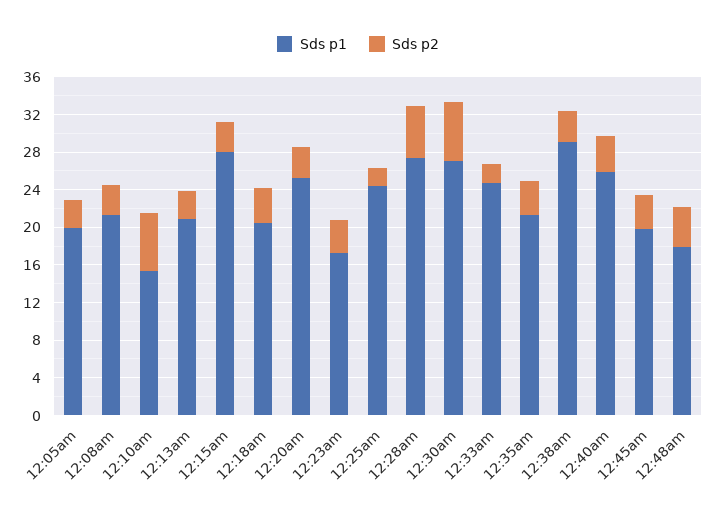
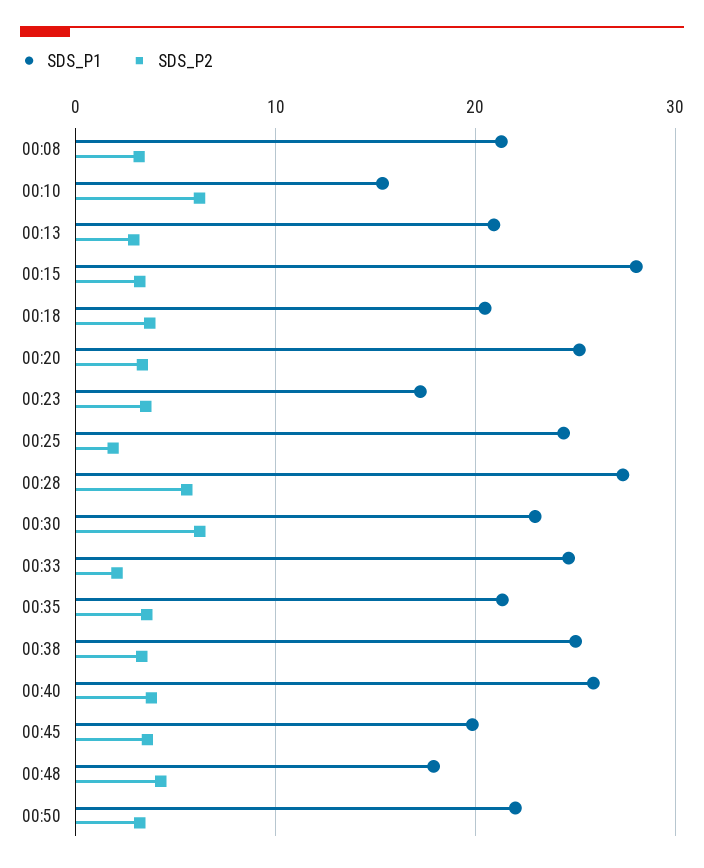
Sds p1, 12:05am: 20 -> none
Sds p2, 12:05am: 3 -> none
Sds p1, 12:30am: 27 -> 23
Sds p1, 12:38am: 29 -> 25
Sds p1, 00:50: none -> 22
Sds p2, 00:50: none -> 3

